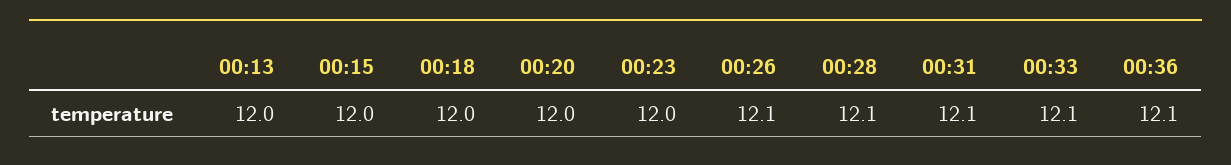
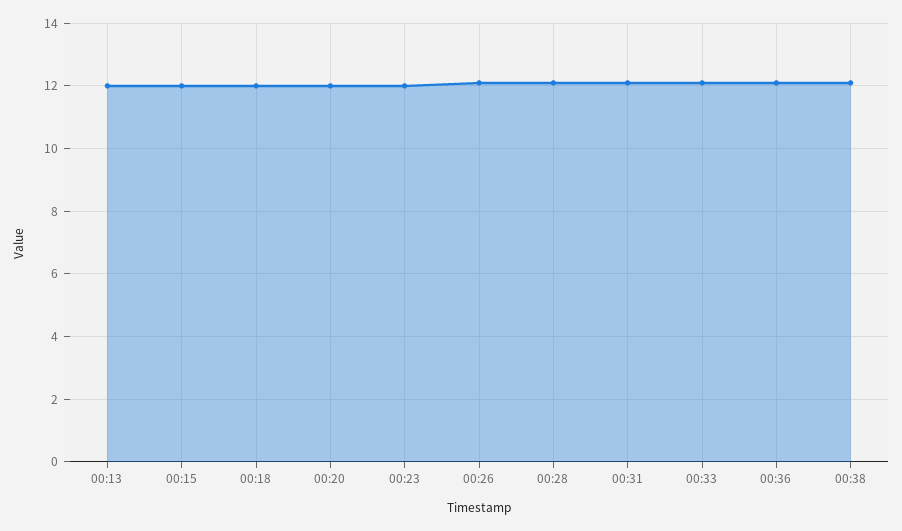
00:38: none -> 12

